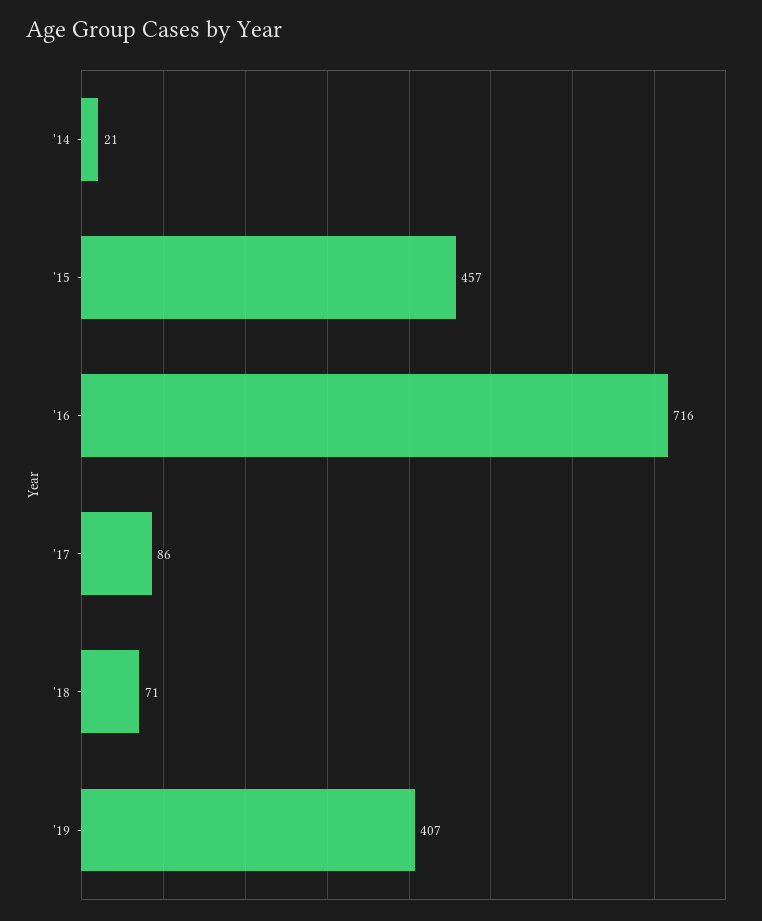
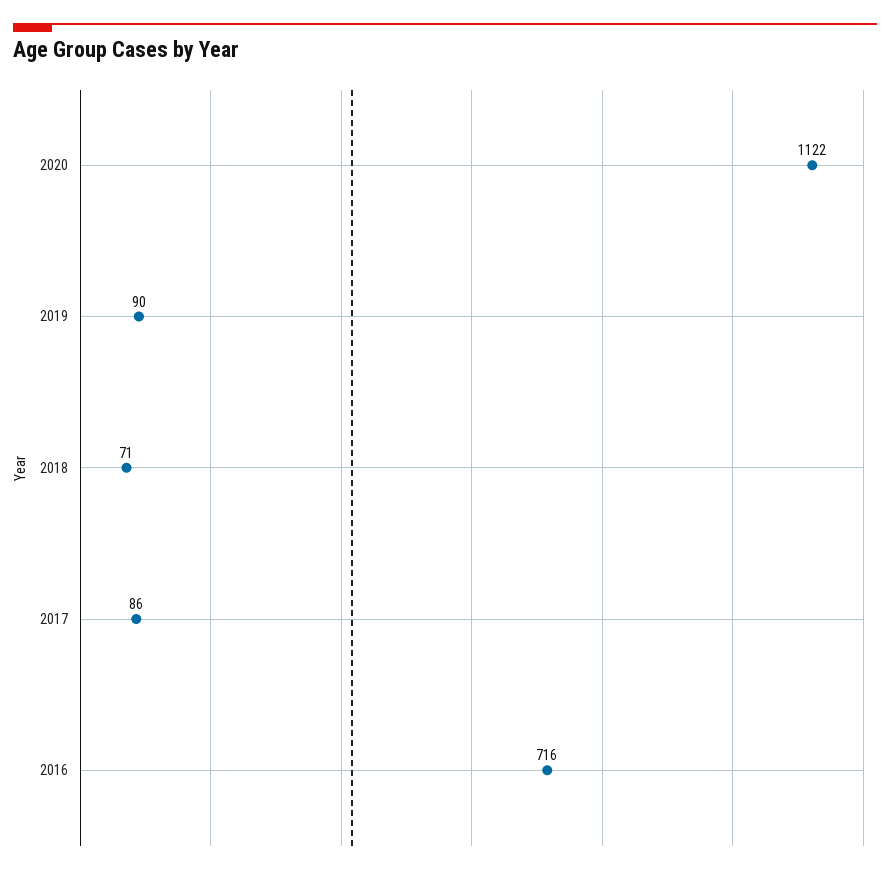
'14: 21 -> none
'15: 457 -> none
'19: 407 -> 90
2020: none -> 1122

